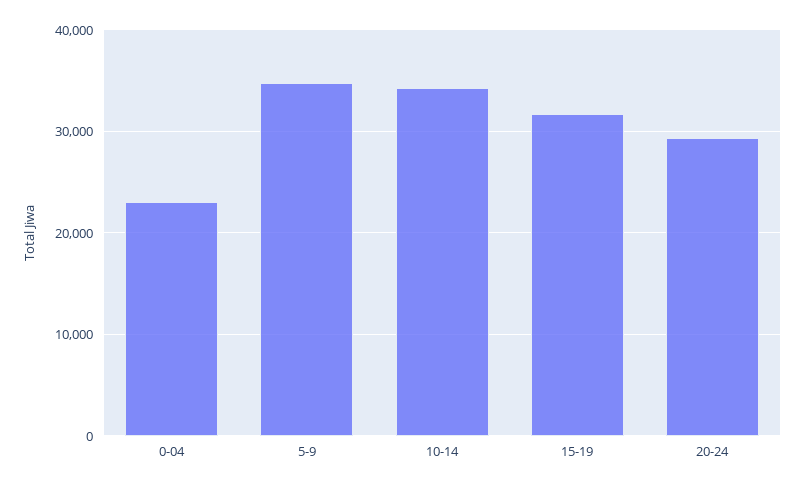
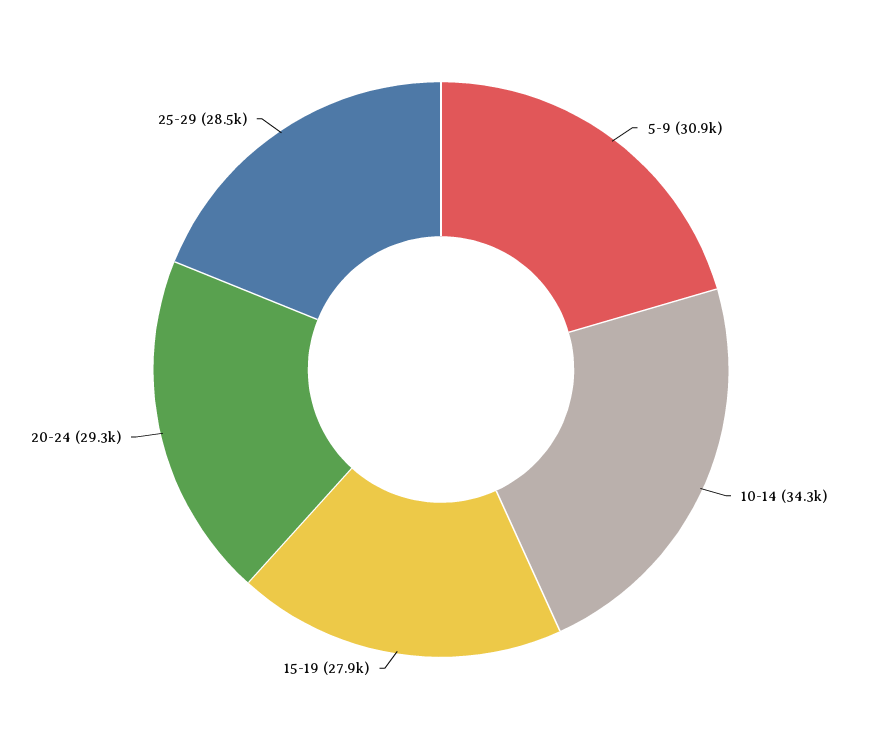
0-04: 23000 -> none
5-9: 35000 -> 30900
15-19: 32000 -> 27900
25-29: none -> 28500

